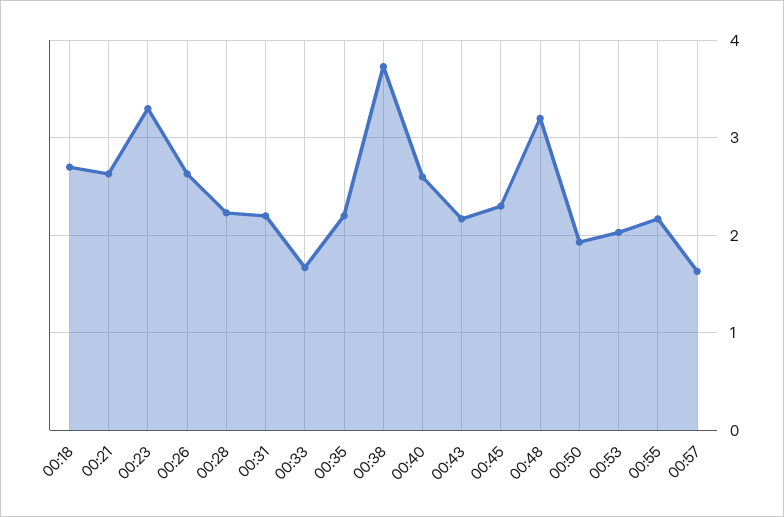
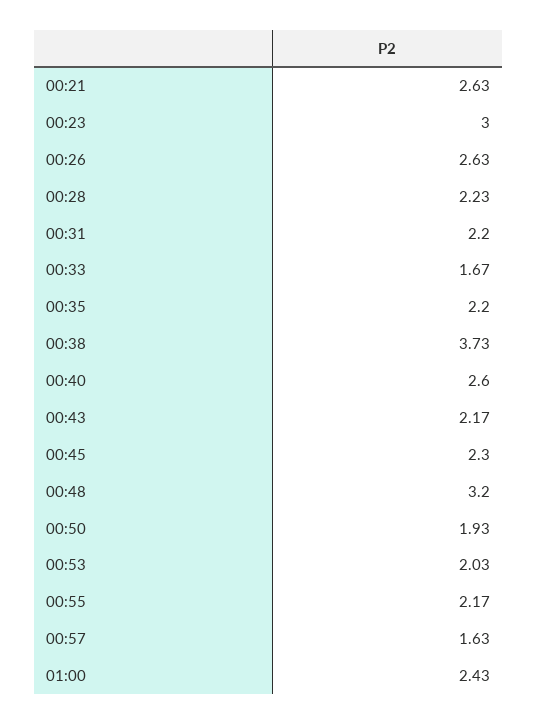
00:18: 2.7 -> none
00:23: 3.3 -> 3
01:00: none -> 2.43

